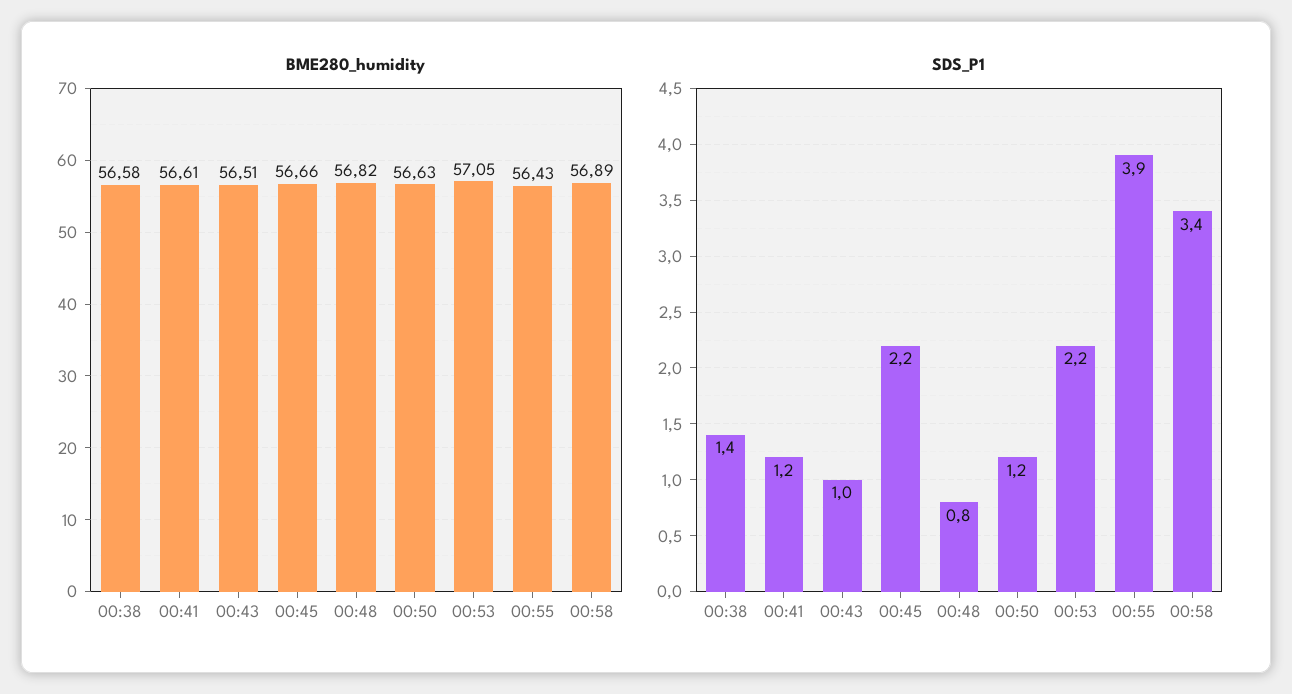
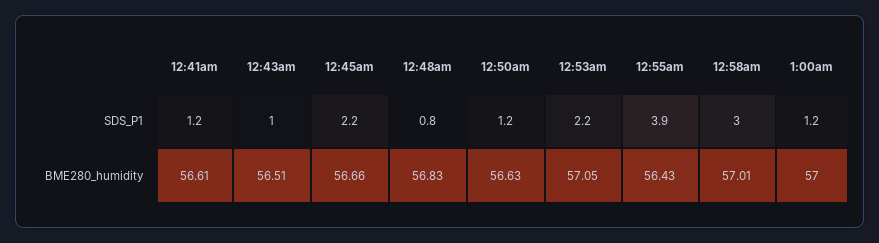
BME280_humidity, 00:38: 56.58 -> none
BME280_humidity, 00:48: 56.82 -> 56.83
BME280_humidity, 00:58: 56.89 -> 57.01
SDS_P1, 00:38: 1.4 -> none
SDS_P1, 00:58: 3.4 -> 3
SDS_P1, 1:00am: none -> 1.2
BME280_humidity, 1:00am: none -> 57

